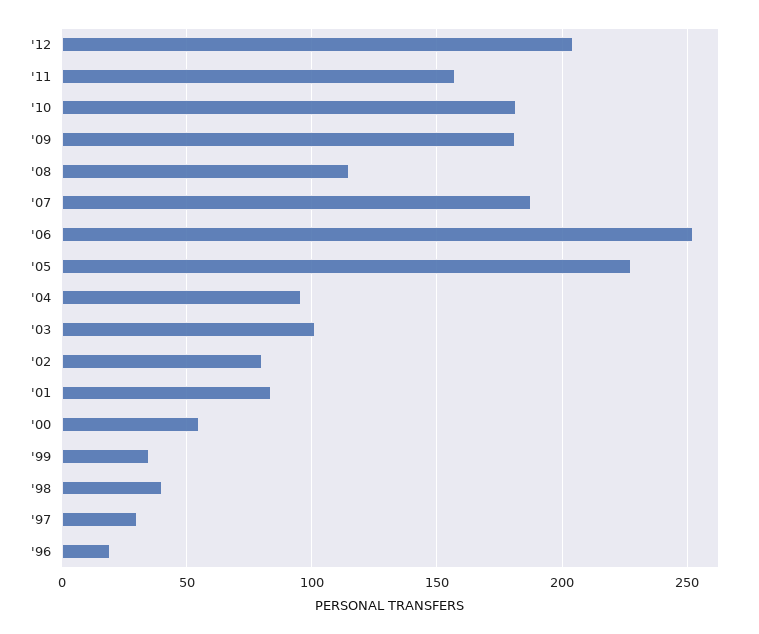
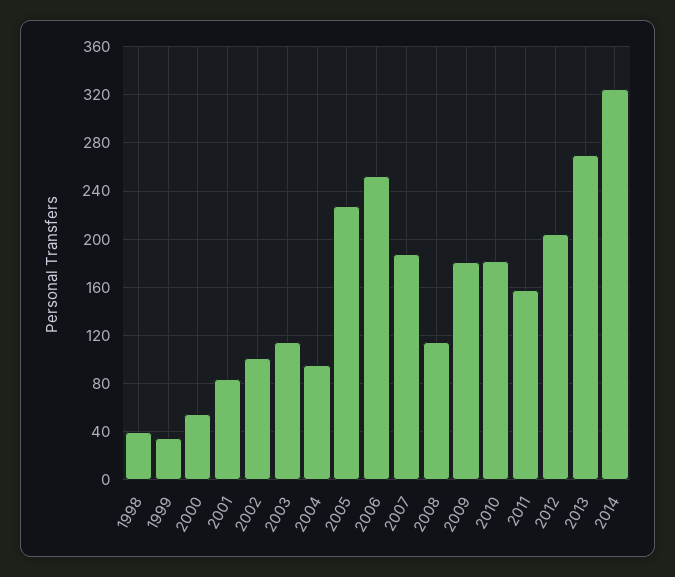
'03: 100 -> 115
'02: 80 -> 100
'97: 30 -> none
'96: 20 -> none
2013: none -> 270
2014: none -> 325

